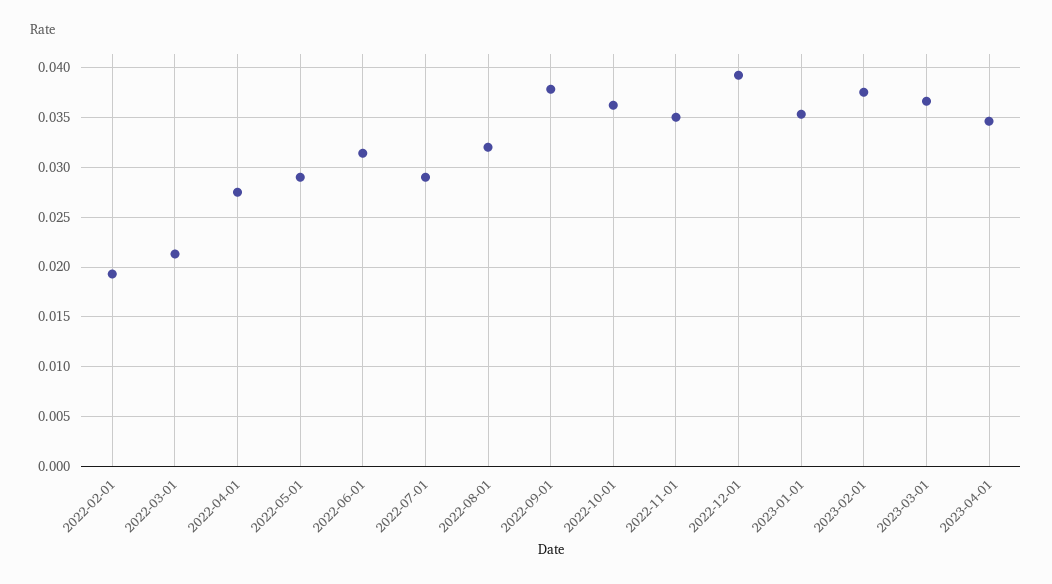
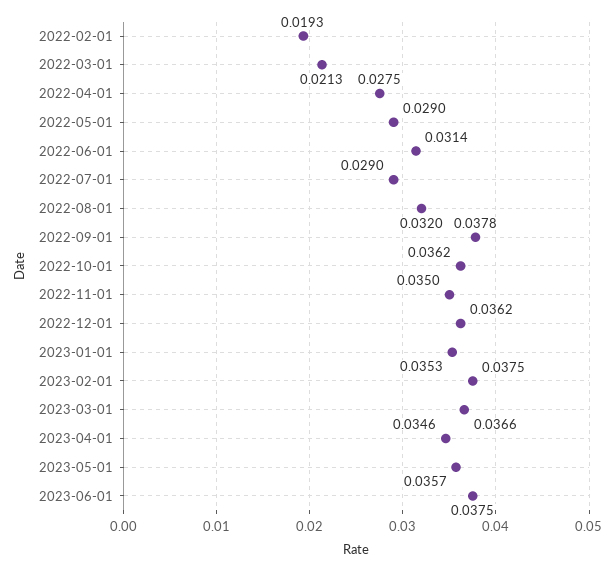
2022-12-01: 0.039 -> 0.0362
2023-05-01: none -> 0.0357
2023-06-01: none -> 0.0375

